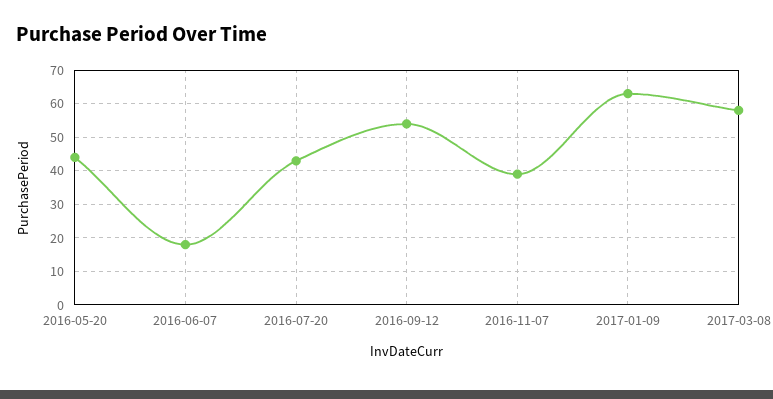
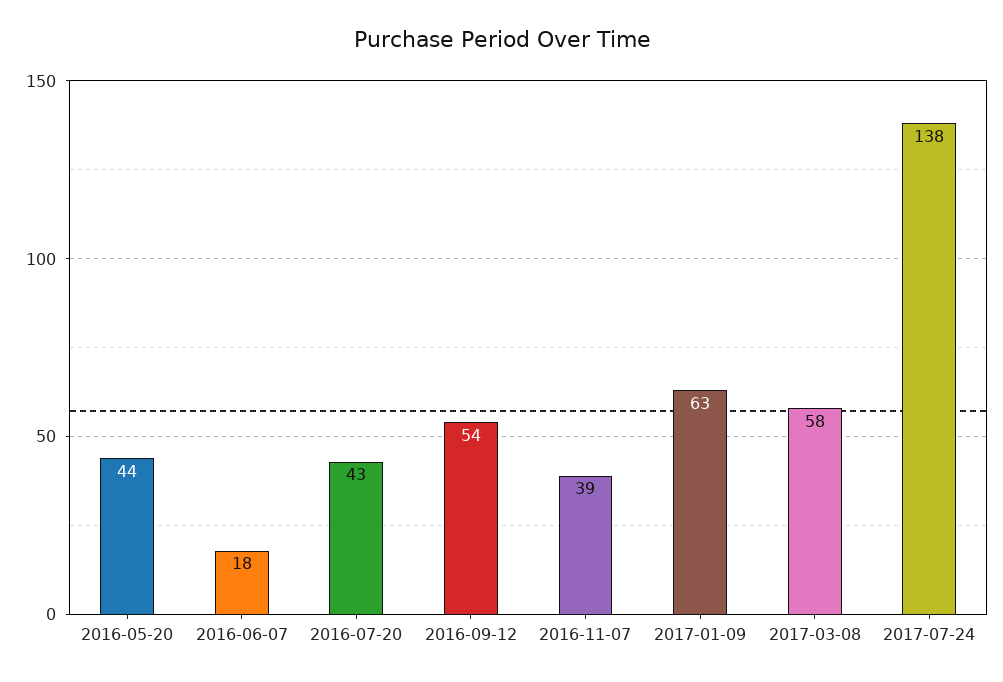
2017-07-24: none -> 138

